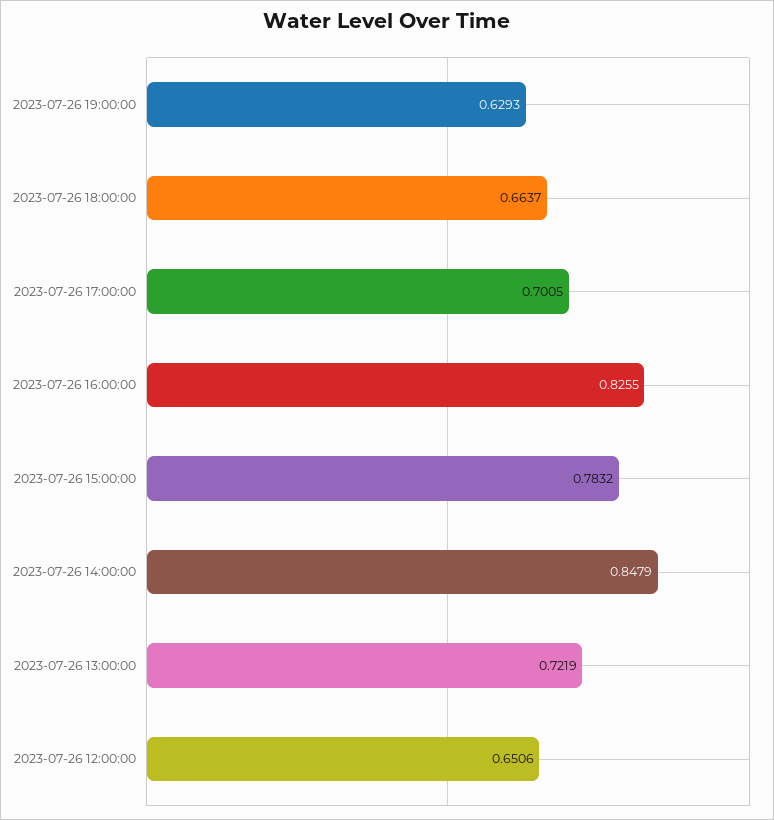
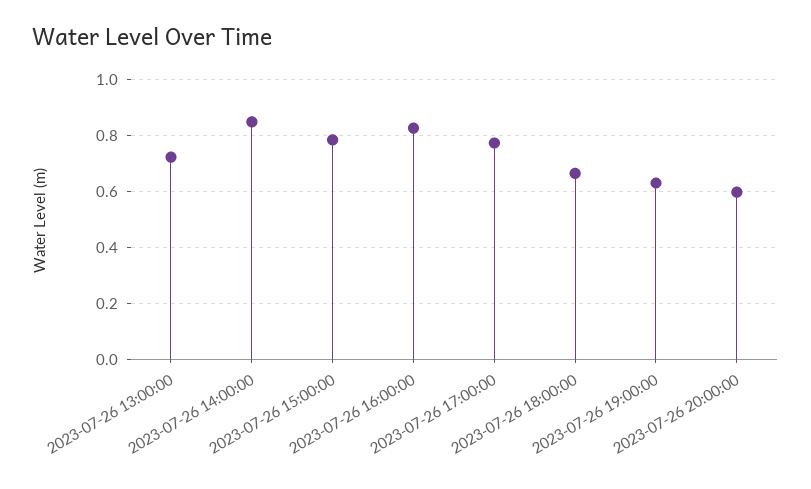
2023-07-26 17:00:00: 0.7005 -> 0.775
2023-07-26 12:00:00: 0.6506 -> none
2023-07-26 20:00:00: none -> 0.6

